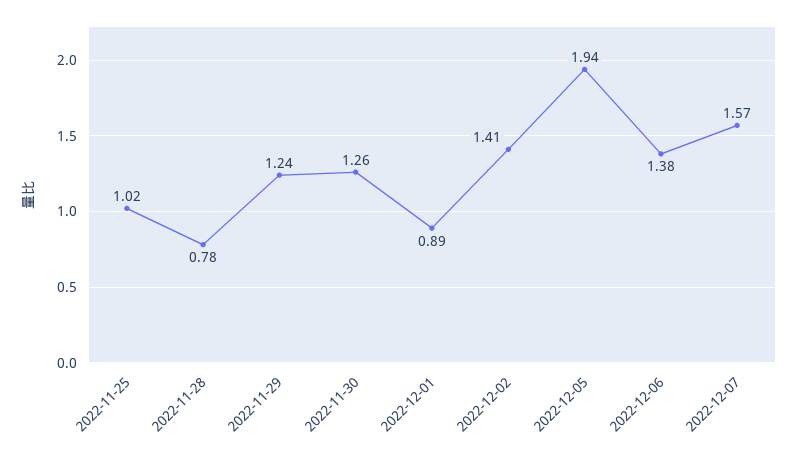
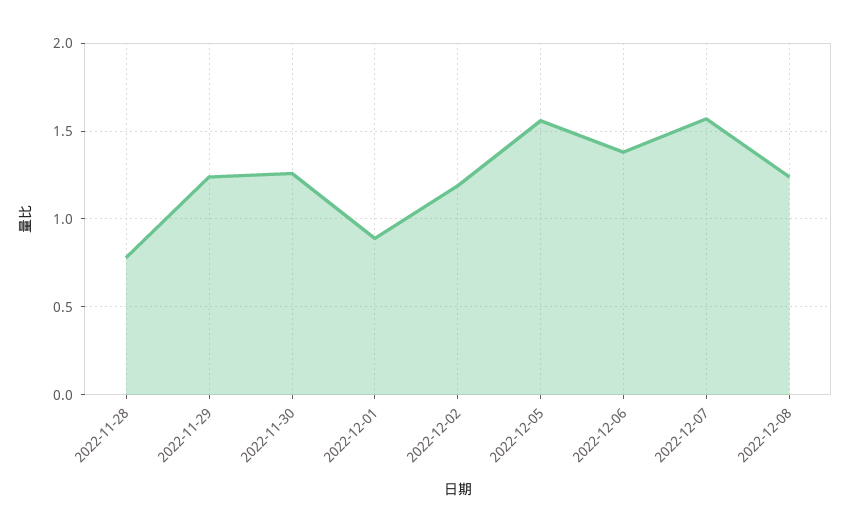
2022-11-25: 1.02 -> none
2022-12-02: 1.41 -> 1.2
2022-12-05: 1.94 -> 1.55
2022-12-08: none -> 1.25

